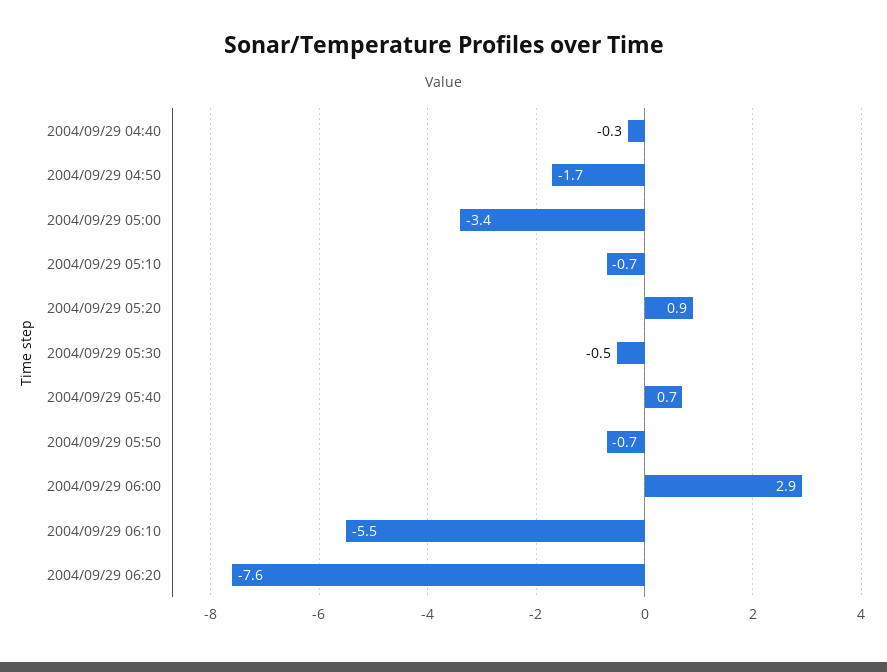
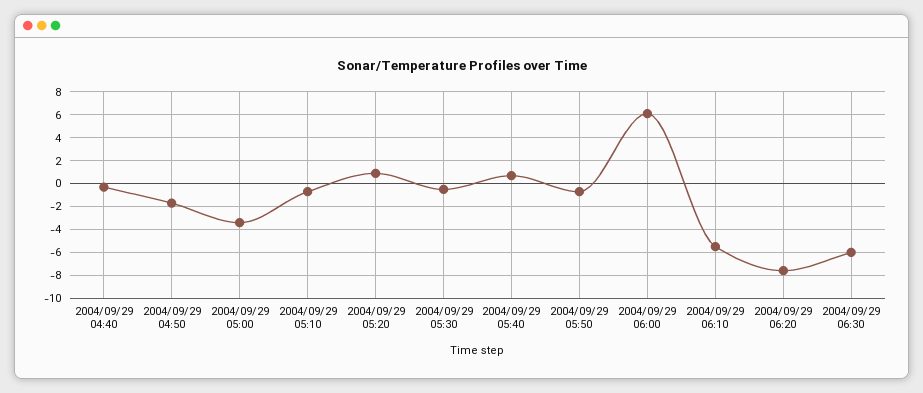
2004/09/29 06:00: 2.9 -> 6
2004/09/29 06:30: none -> -6

